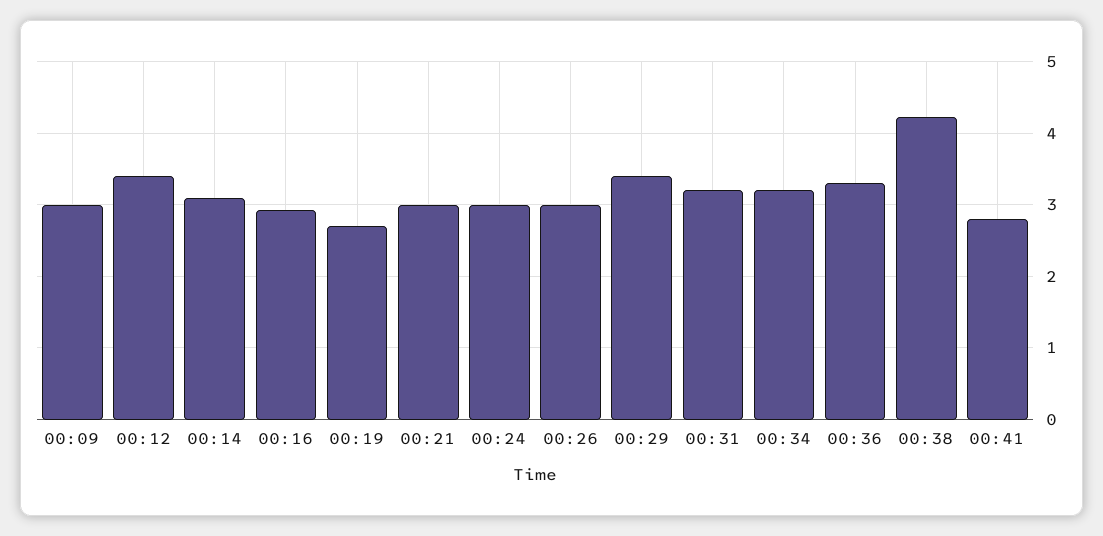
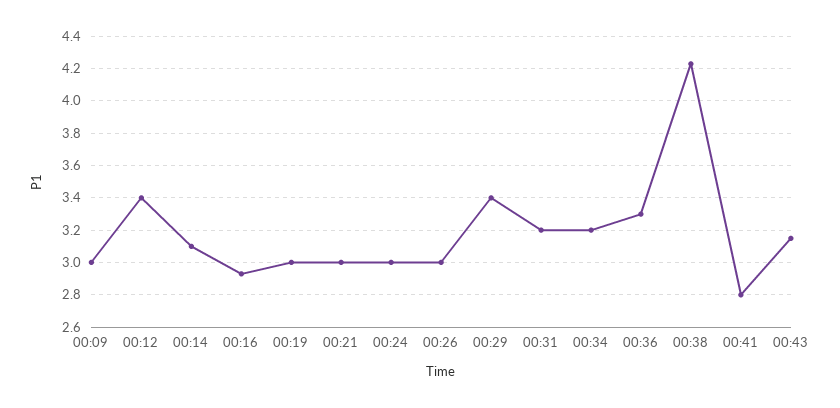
00:19: 2.7 -> 3
00:43: none -> 3.15

